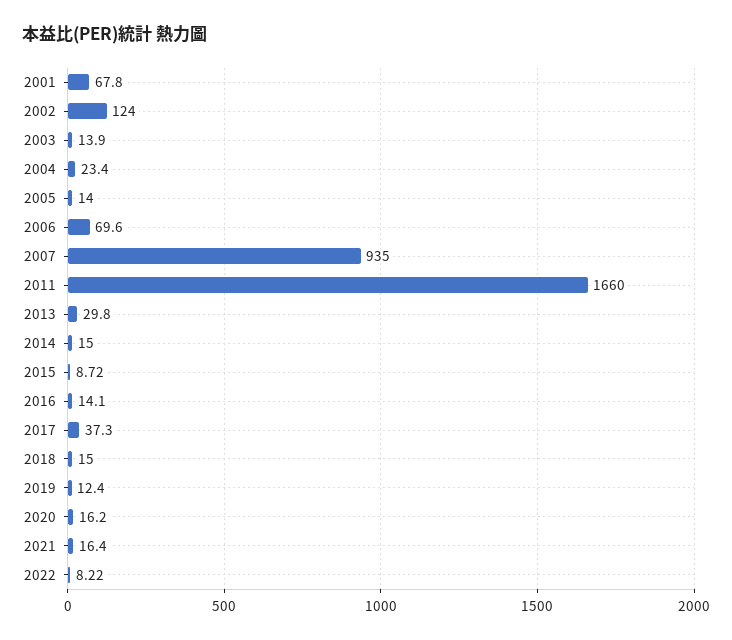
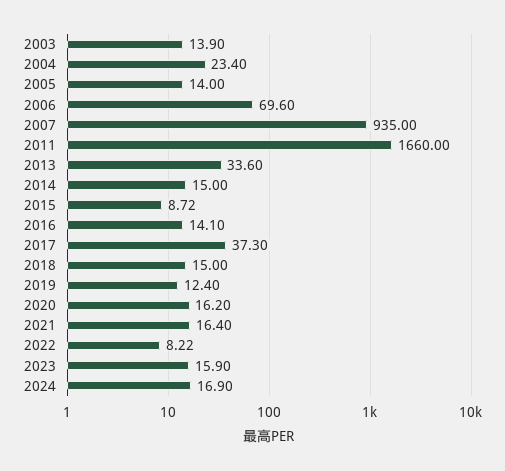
2001: 67.8 -> none
2002: 124 -> none
2013: 29.8 -> 33.6
2023: none -> 15.9
2024: none -> 16.9

